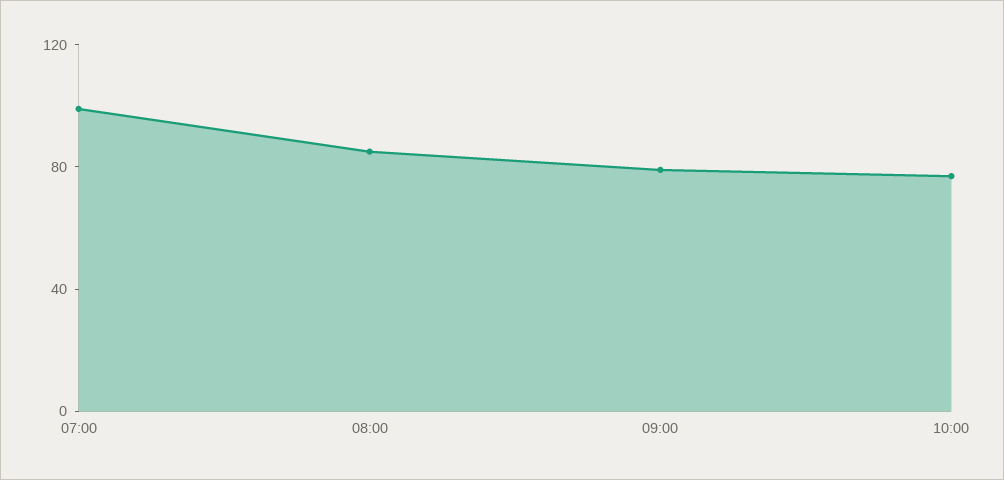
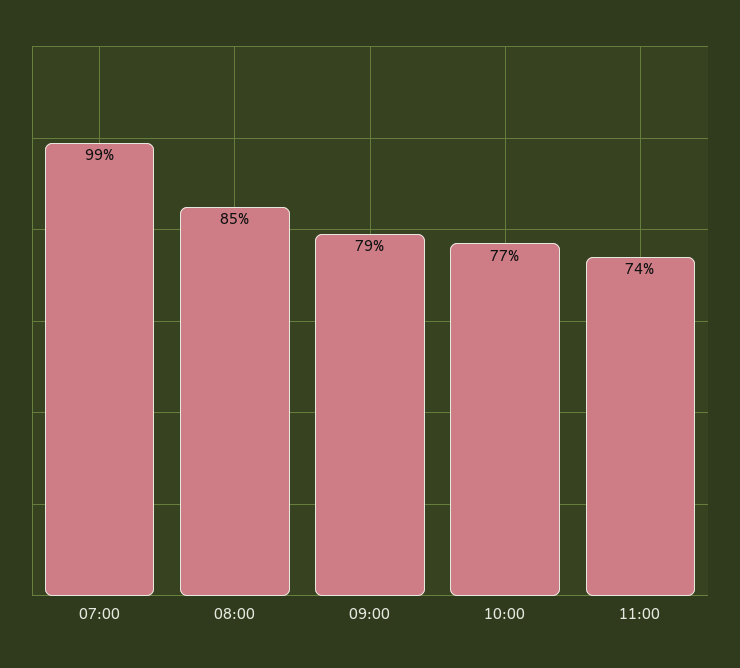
11:00: none -> 74

